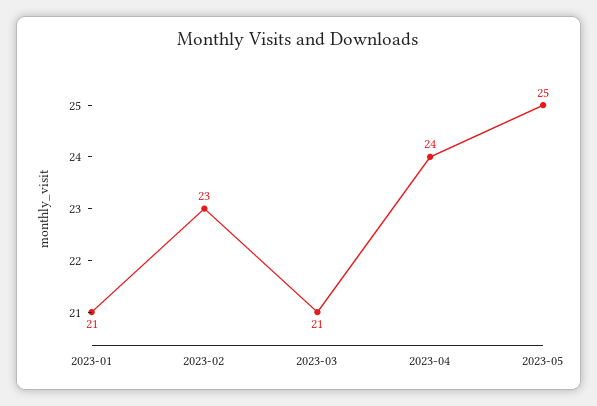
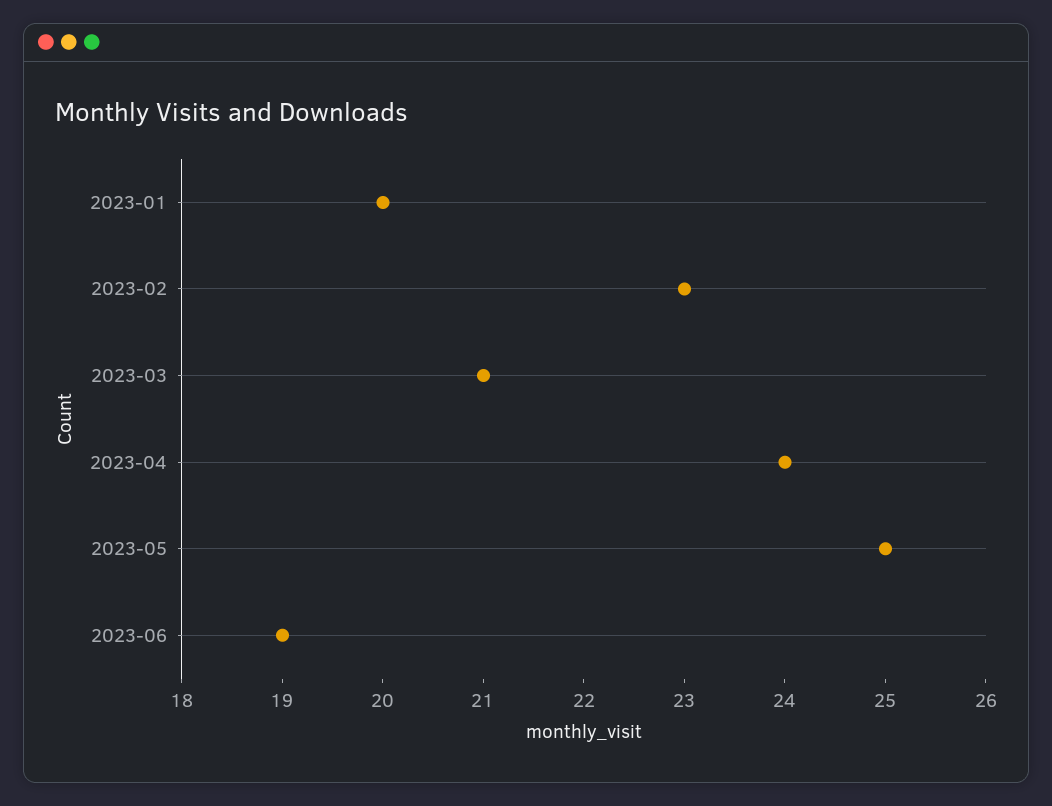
2023-01: 21 -> 20
2023-06: none -> 19

